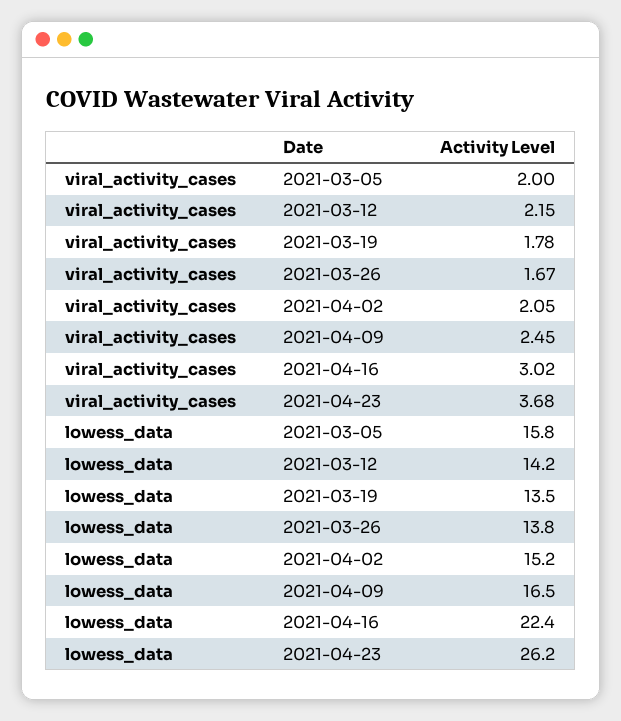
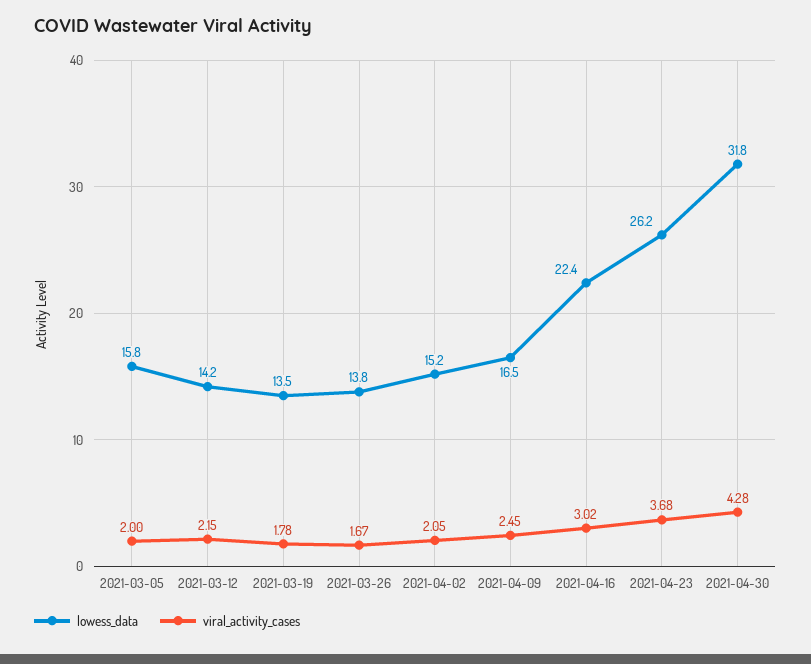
lowess_data, 2021-04-30: none -> 31.8
viral_activity_cases, 2021-04-30: none -> 4.28

